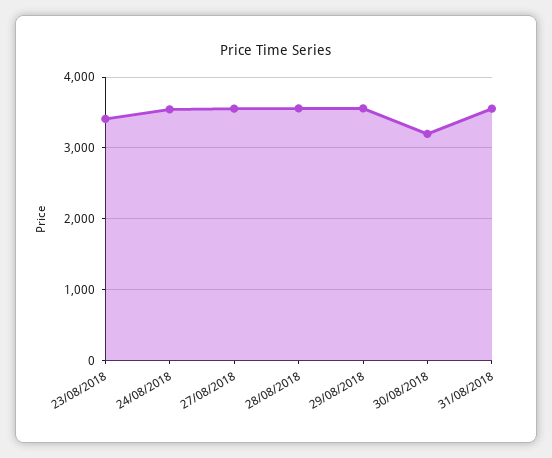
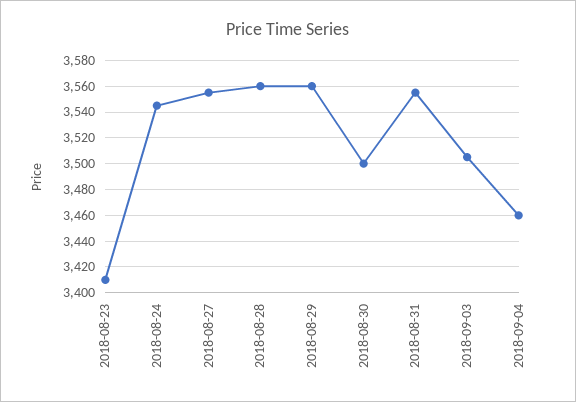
30/08/2018: 3200 -> 3500
2018-09-03: none -> 3505
2018-09-04: none -> 3460

